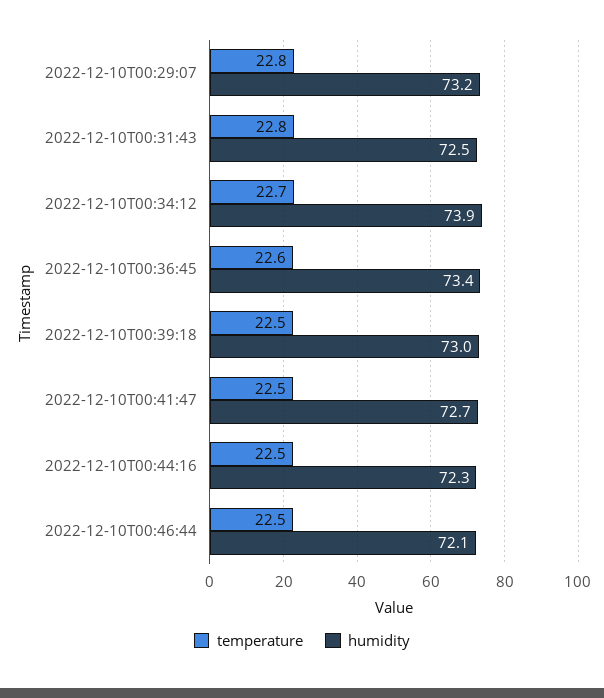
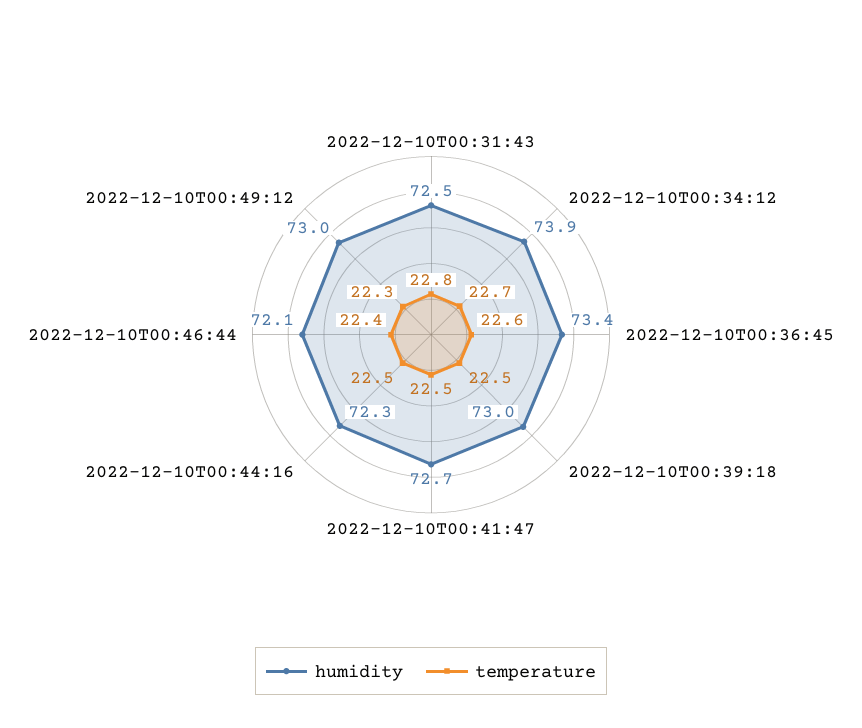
temperature, 2022-12-10T00:29:07: 22.8 -> none
humidity, 2022-12-10T00:29:07: 73.2 -> none
temperature, 2022-12-10T00:46:44: 22.5 -> 22.4
humidity, 2022-12-10T00:49:12: none -> 73
temperature, 2022-12-10T00:49:12: none -> 22.3

